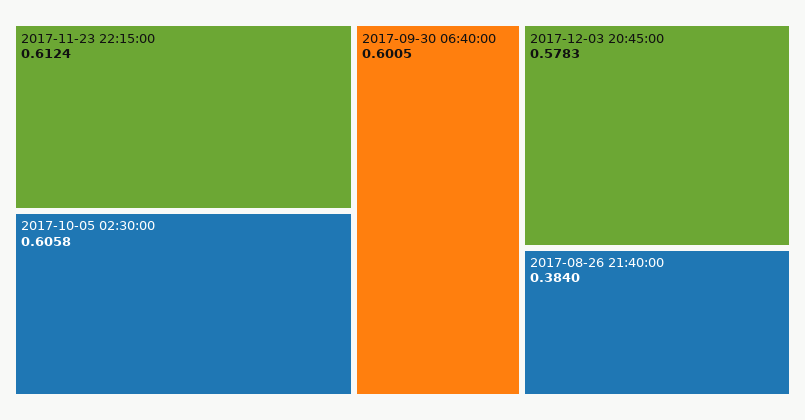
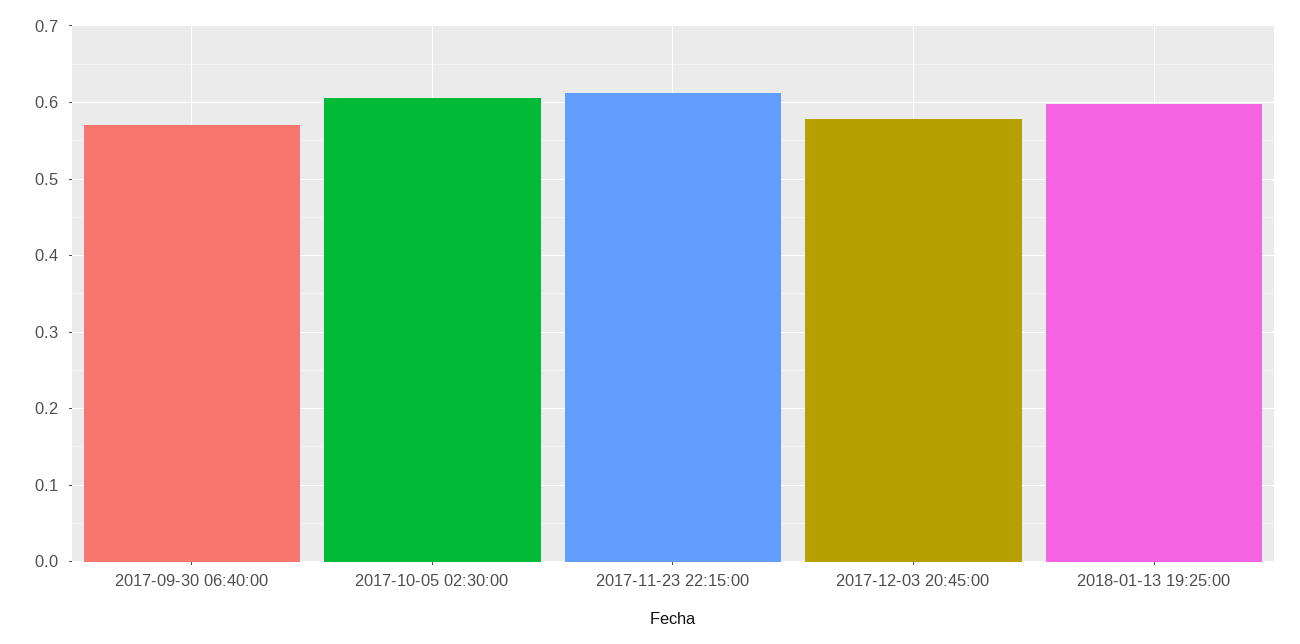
2017-09-30 06:40:00: 0.6005 -> 0.57
2017-08-26 21:40:00: 0.384 -> none
2018-01-13 19:25:00: none -> 0.6

